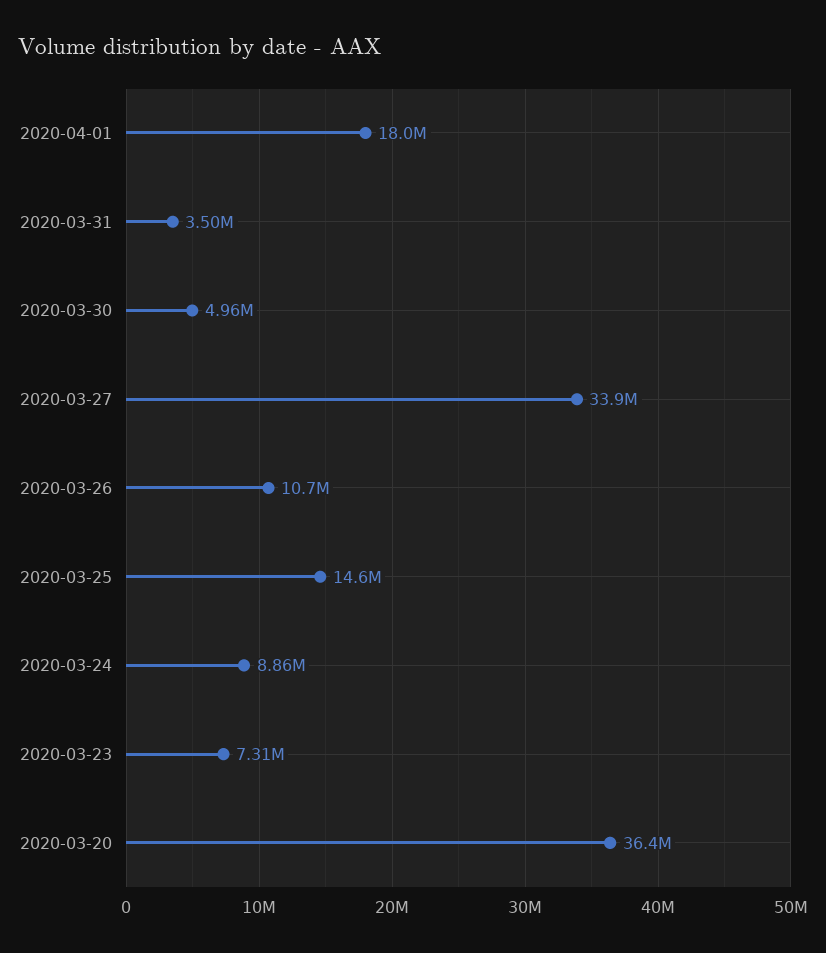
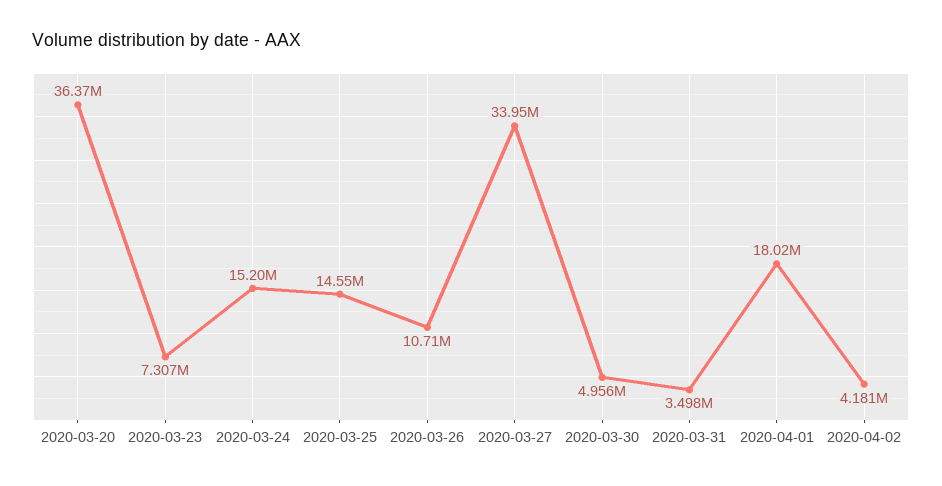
2020-03-24: 8860000 -> 15200000
2020-04-02: none -> 4181000

